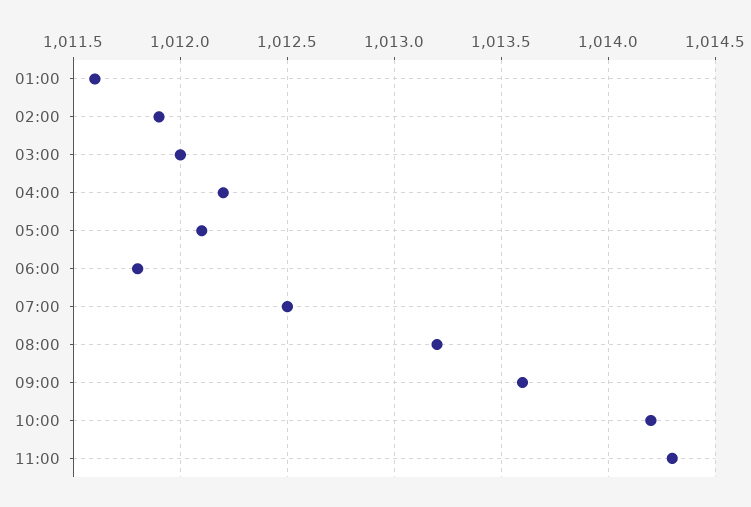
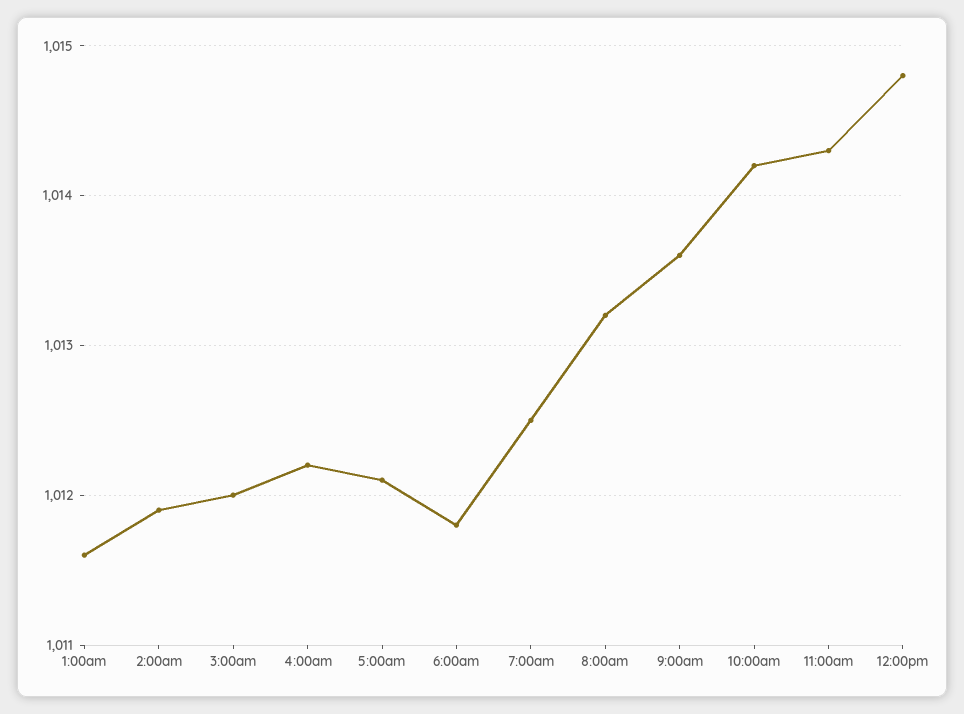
12:00pm: none -> 1014.8

